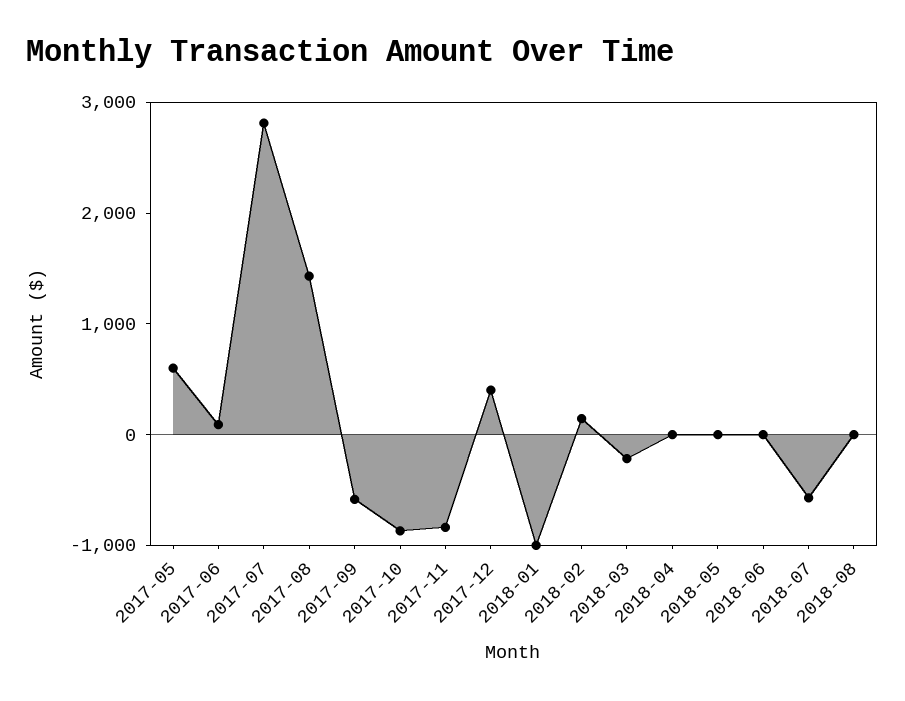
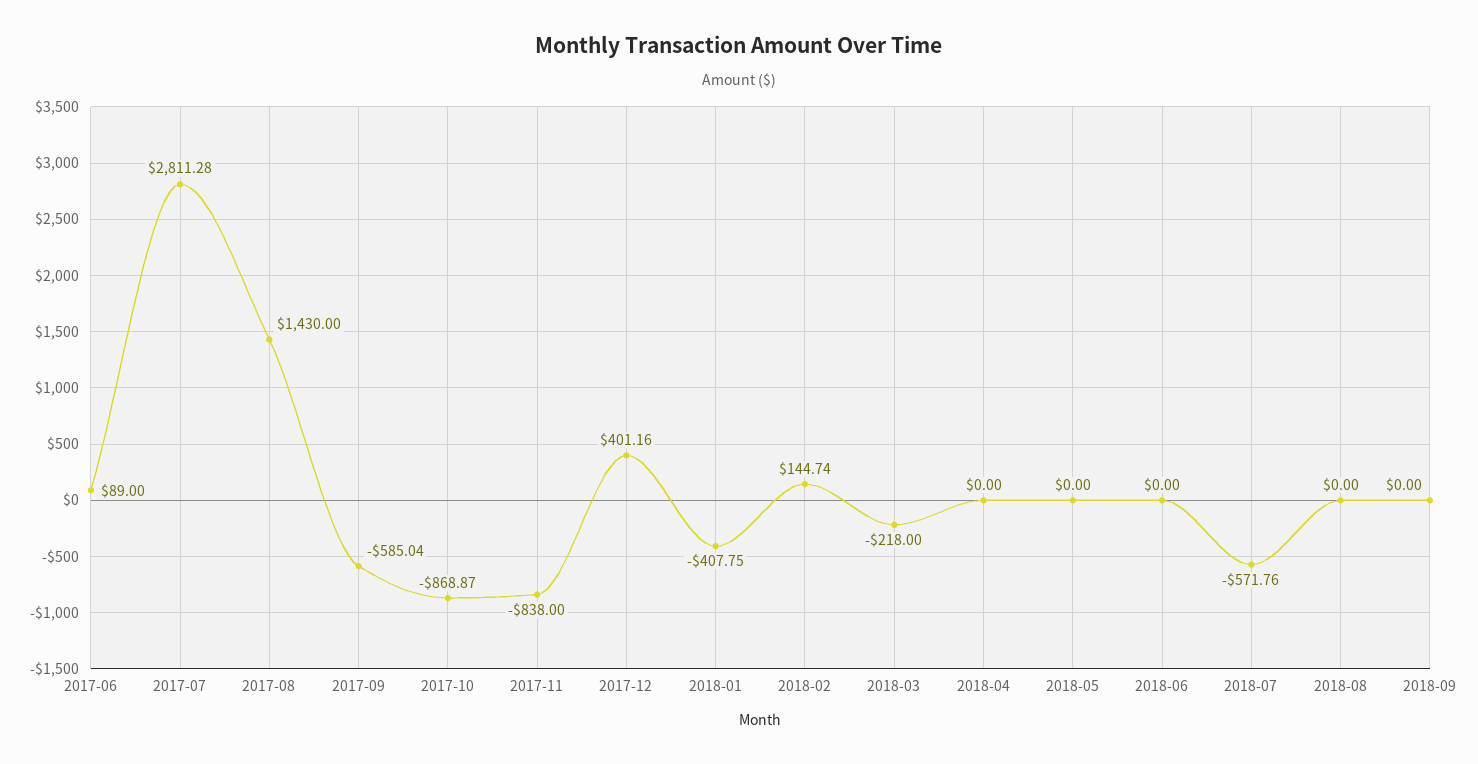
2017-05: 600 -> none
2018-01: -1000 -> -407.75
2018-09: none -> 0

